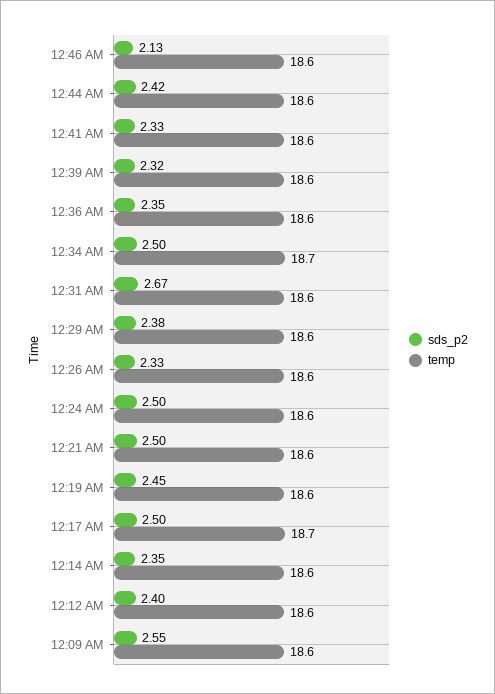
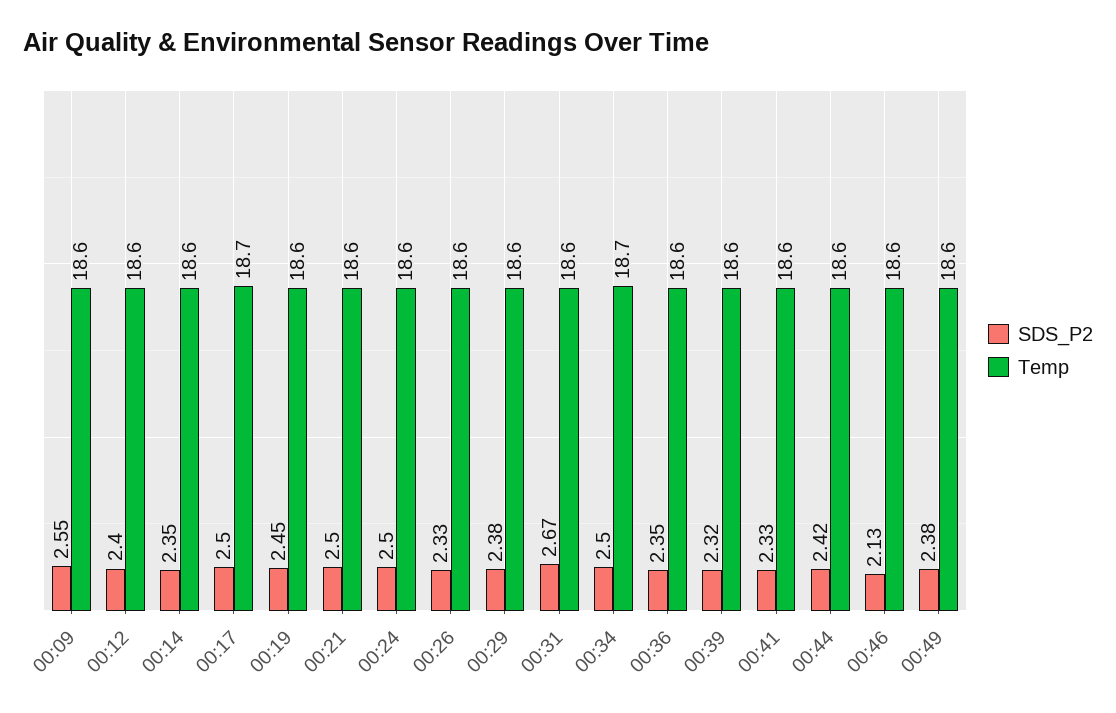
sds_p2, 00:49: none -> 2.38
temp, 00:49: none -> 18.6

